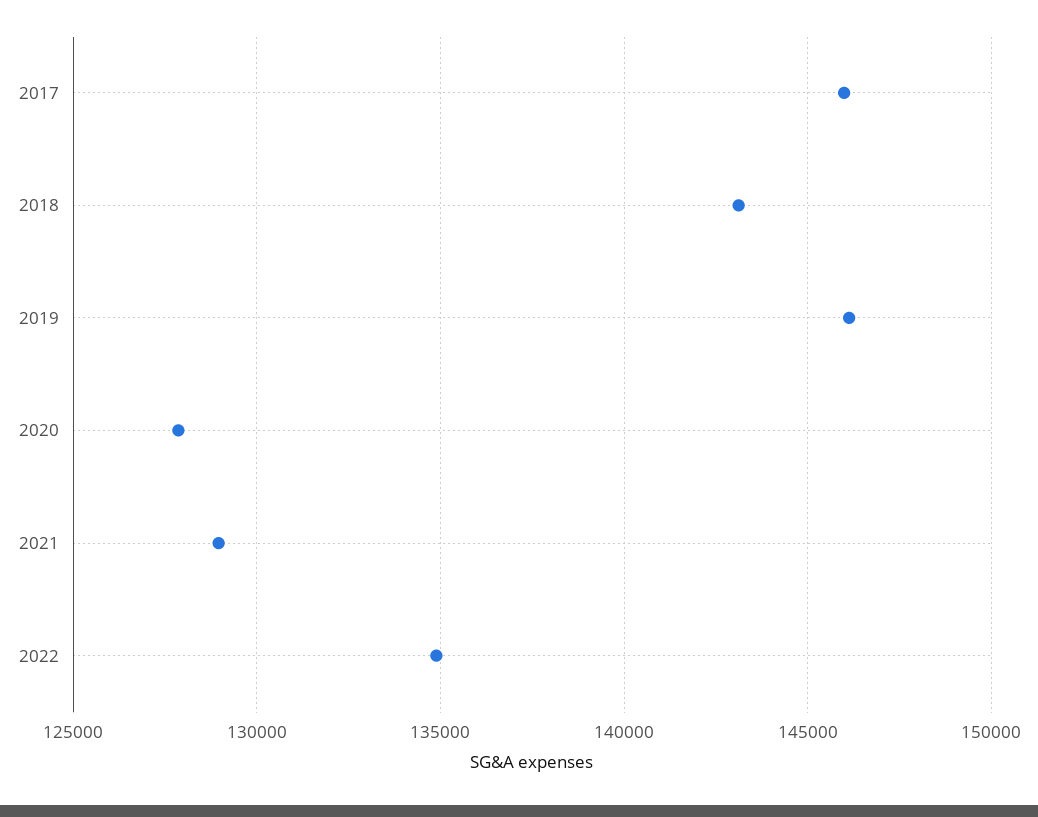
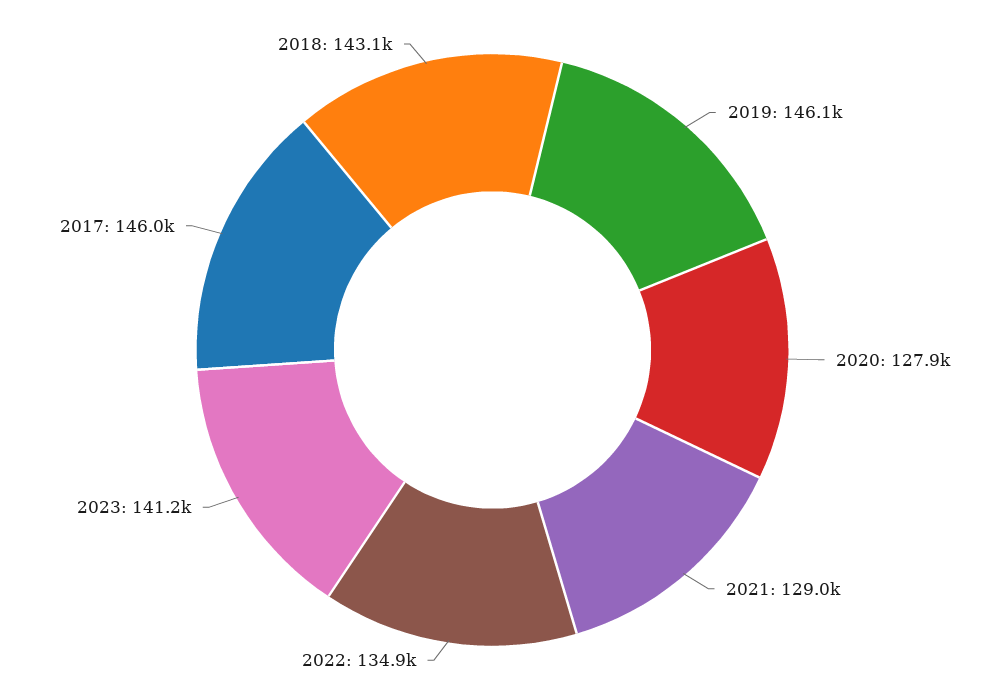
2023: none -> 141200

